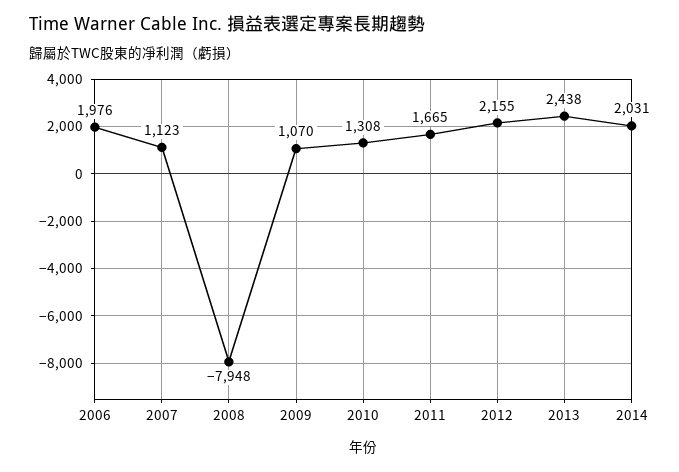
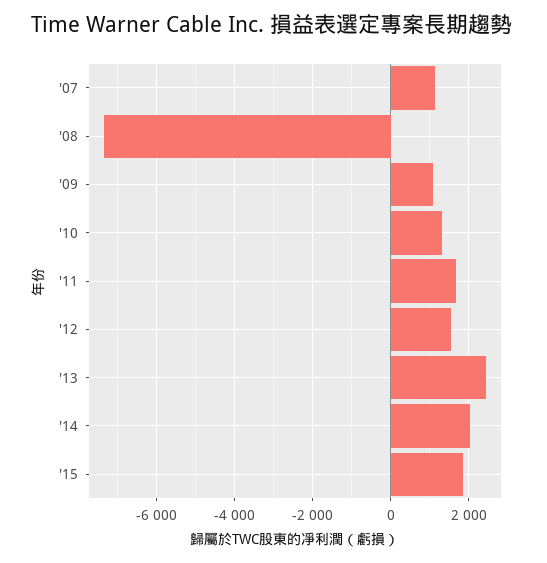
2006: 1976 -> none
2008: -7948 -> -7400
2012: 2155 -> 1600
'15: none -> 1800

